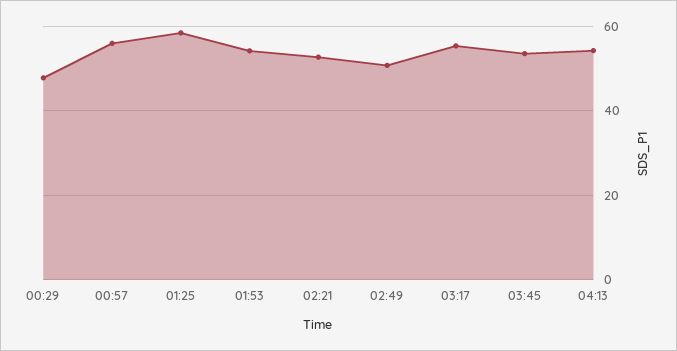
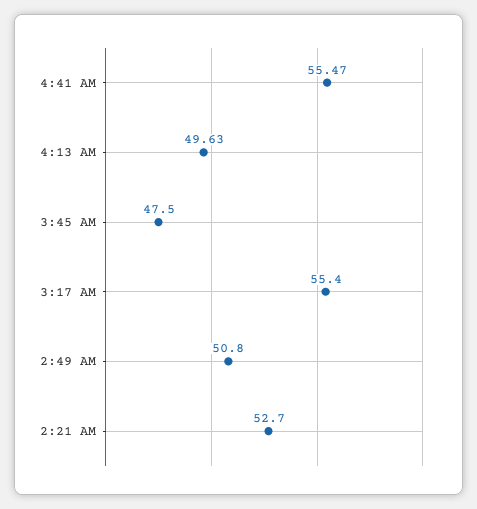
00:29: 48 -> none
00:57: 56 -> none
01:25: 58 -> none
01:53: 54 -> none
03:45: 54 -> 47.5
04:13: 54 -> 49.63
4:41 AM: none -> 55.47

